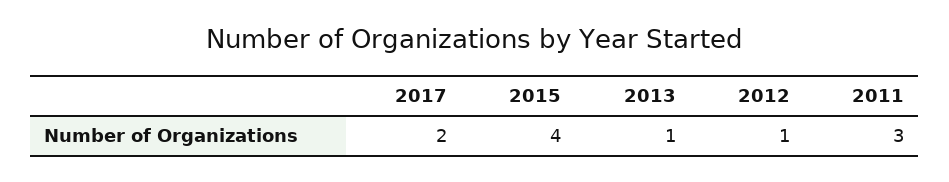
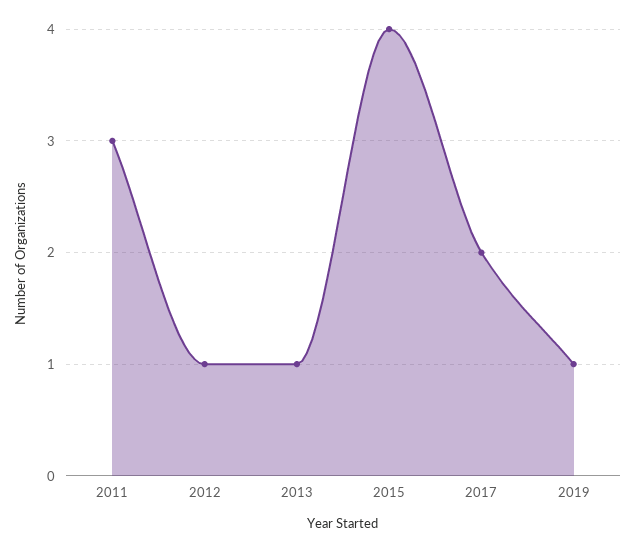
2019: none -> 1

